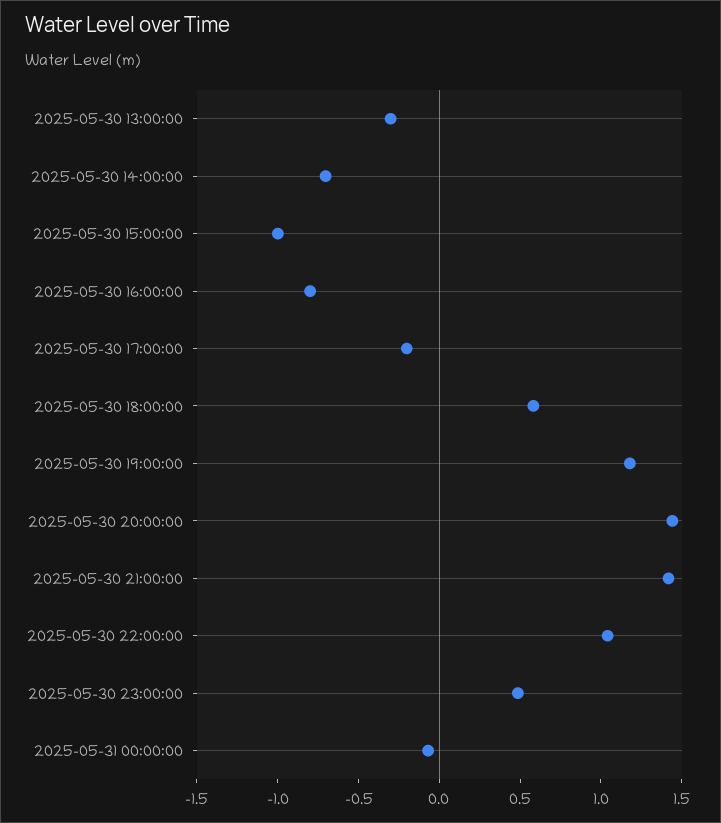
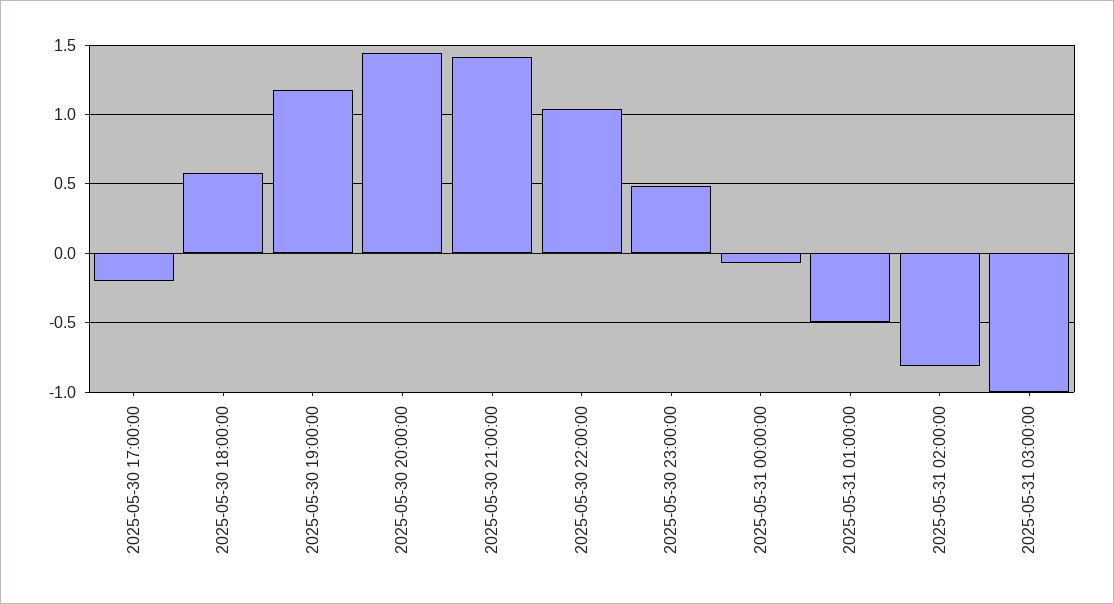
2025-05-30 13:00:00: -0.3 -> none
2025-05-30 14:00:00: -0.7 -> none
2025-05-30 15:00:00: -1 -> none
2025-05-30 16:00:00: -0.8 -> none
2025-05-31 01:00:00: none -> -0.5
2025-05-31 02:00:00: none -> -0.8
2025-05-31 03:00:00: none -> -1

